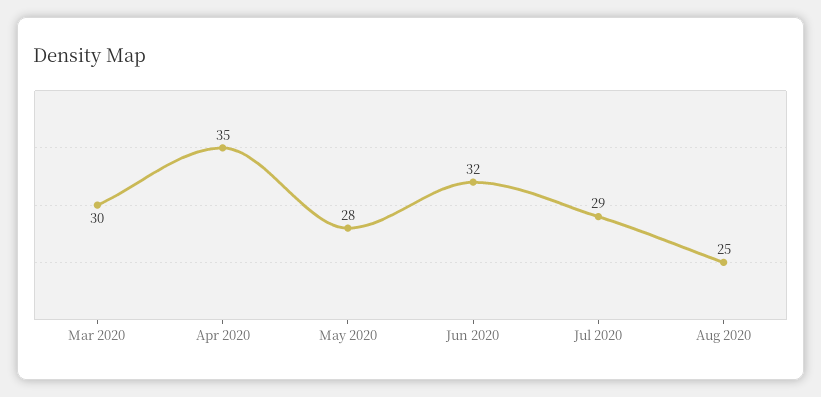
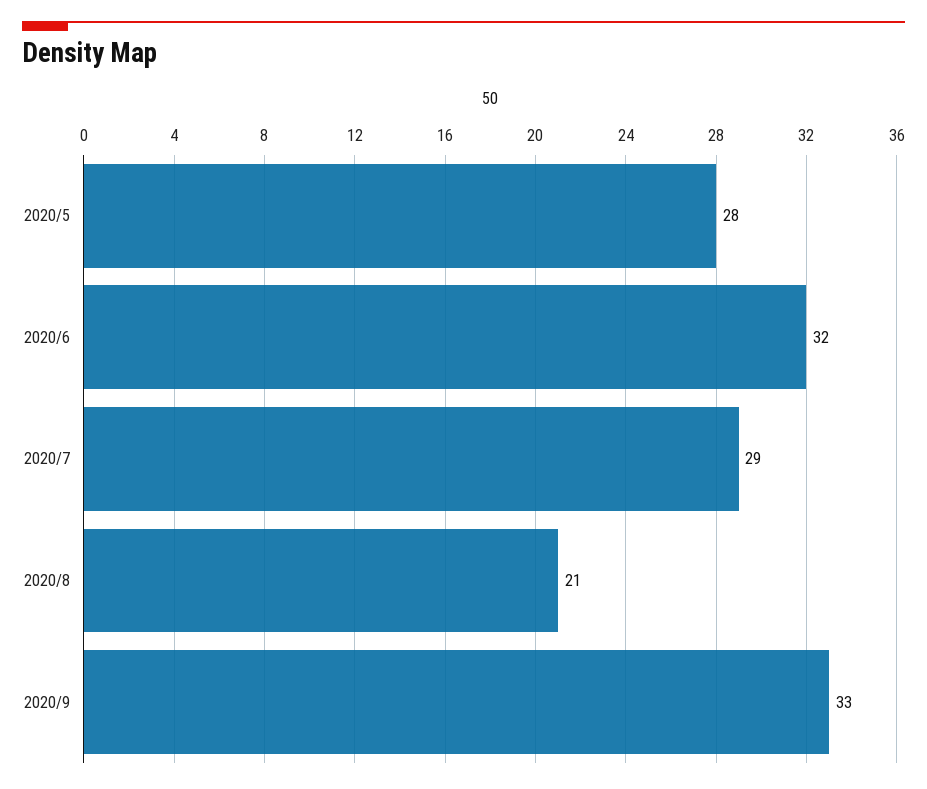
Mar 2020: 30 -> none
Apr 2020: 35 -> none
Aug 2020: 25 -> 21
2020/9: none -> 33

